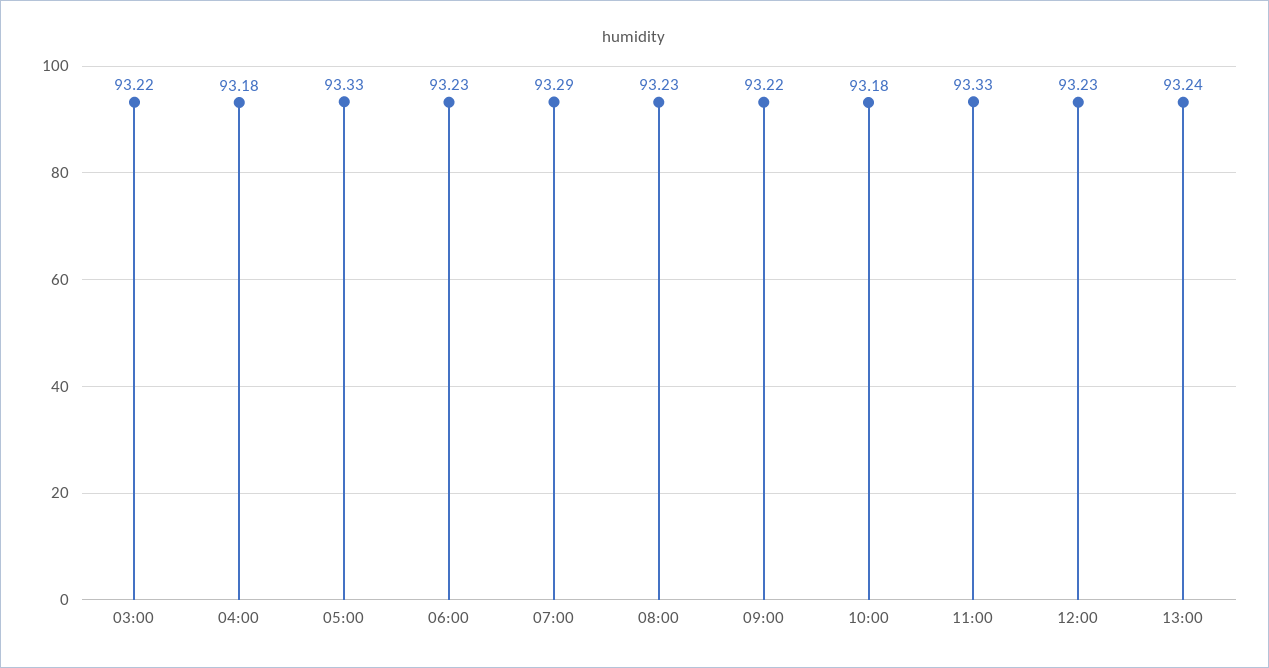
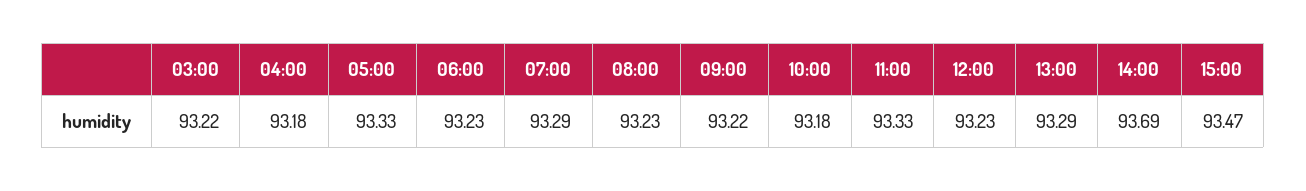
13:00: 93.24 -> 93.29
14:00: none -> 93.69
15:00: none -> 93.47

